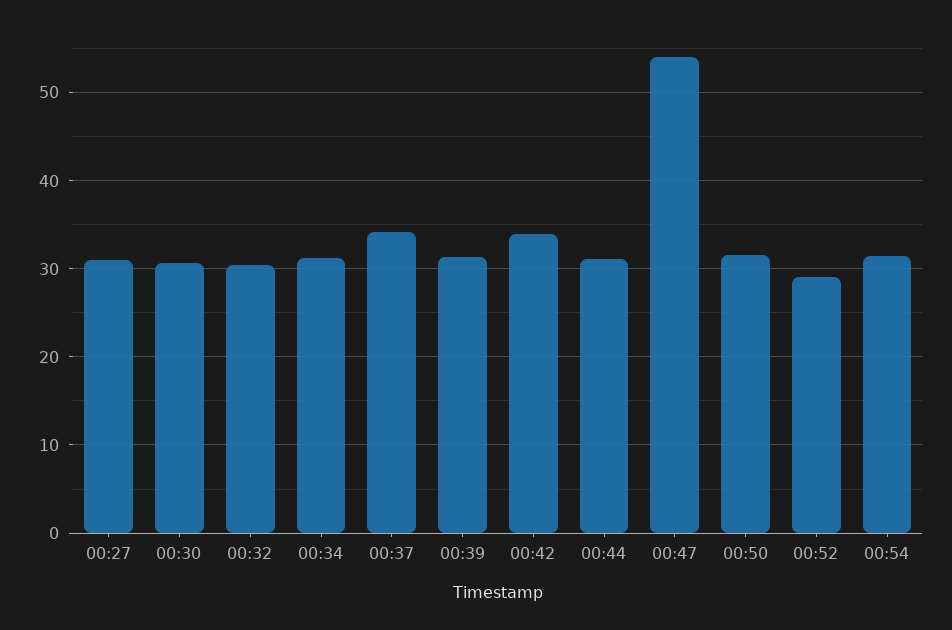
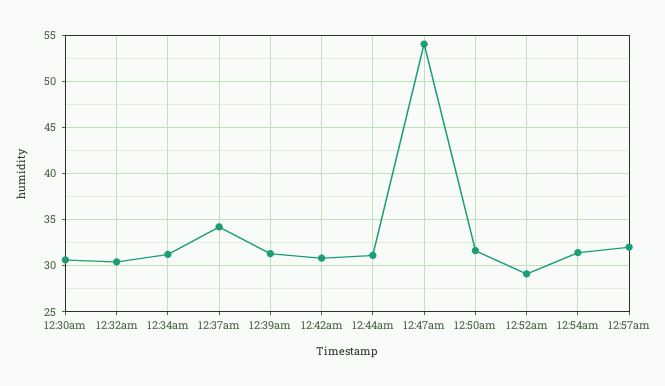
00:27: 31 -> none
00:42: 34 -> 31
12:57am: none -> 32

